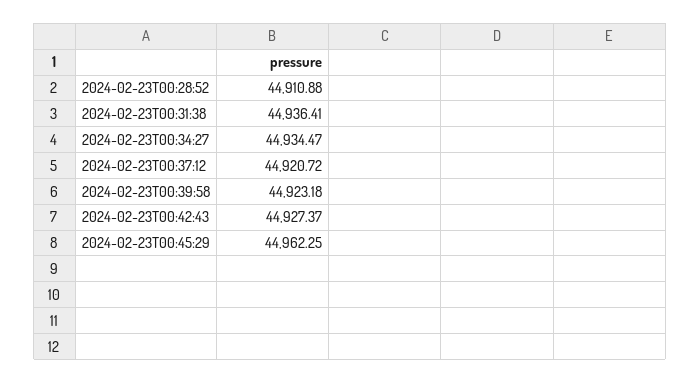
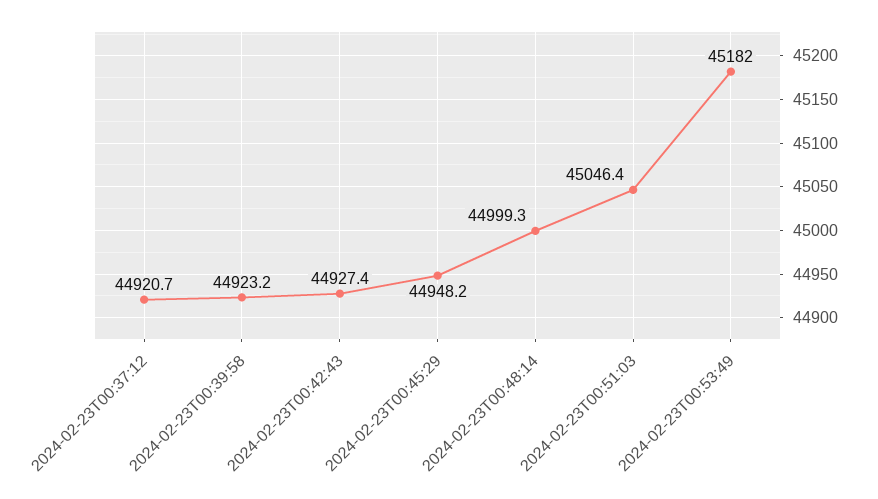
2024-02-23T00:28:52: 44910.88 -> none
2024-02-23T00:31:38: 44936.41 -> none
2024-02-23T00:34:27: 44934.47 -> none
2024-02-23T00:45:29: 44962.25 -> 44948.2
2024-02-23T00:48:14: none -> 44999.3
2024-02-23T00:51:03: none -> 45046.4
2024-02-23T00:53:49: none -> 45182

